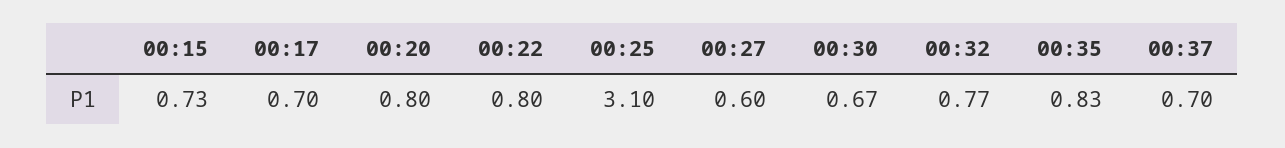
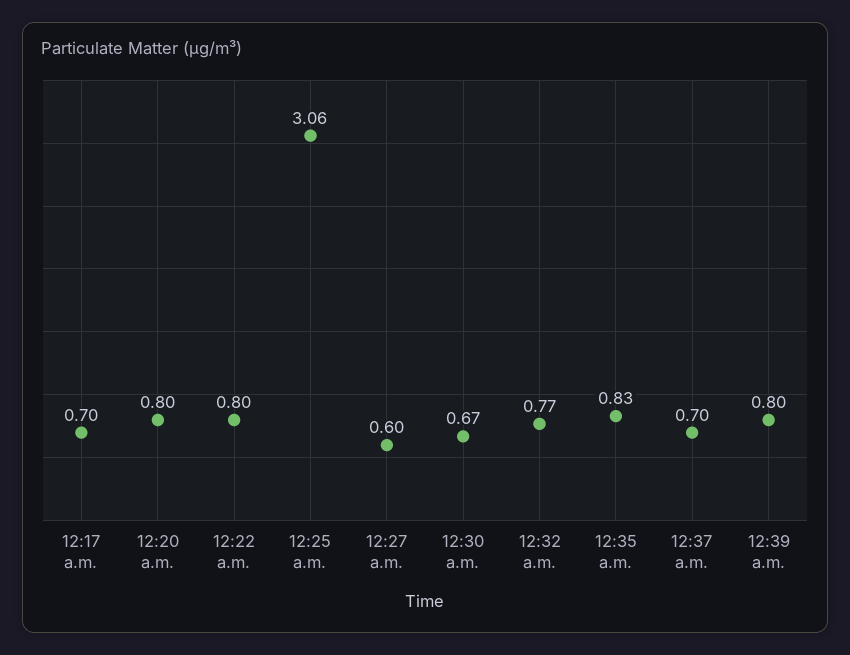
00:15: 0.73 -> none
00:25: 3.1 -> 3.06
12:39 a.m.: none -> 0.8

